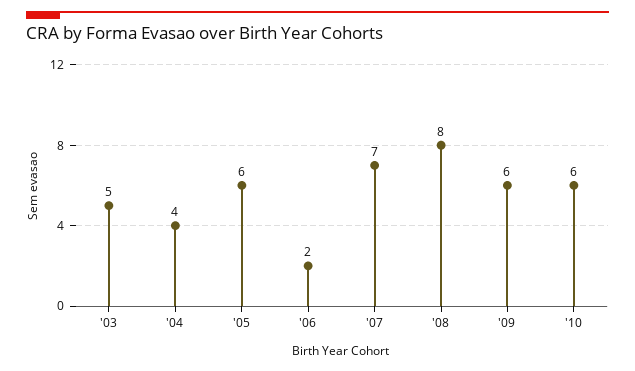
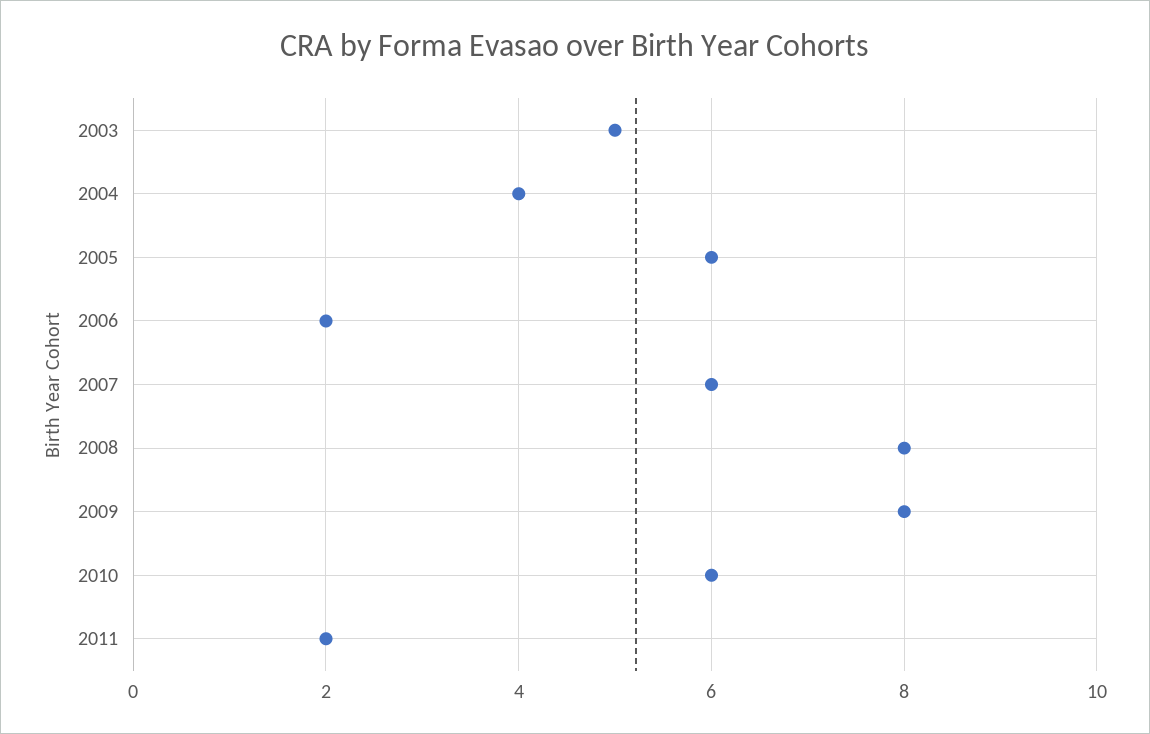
'07: 7 -> 6
'09: 6 -> 8
2011: none -> 2

